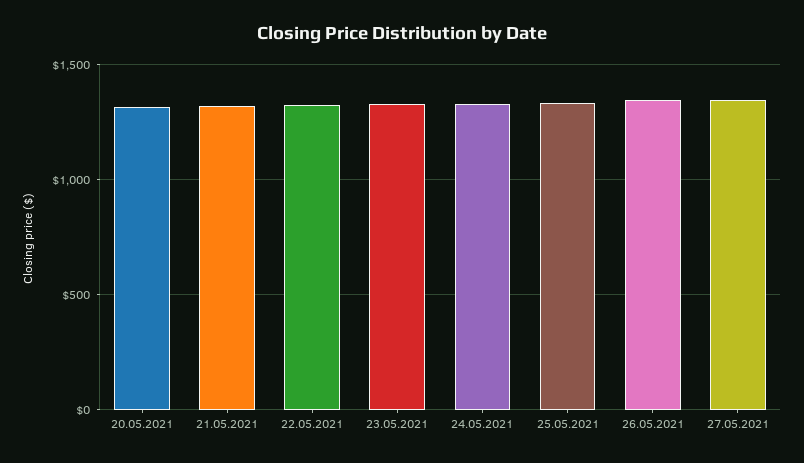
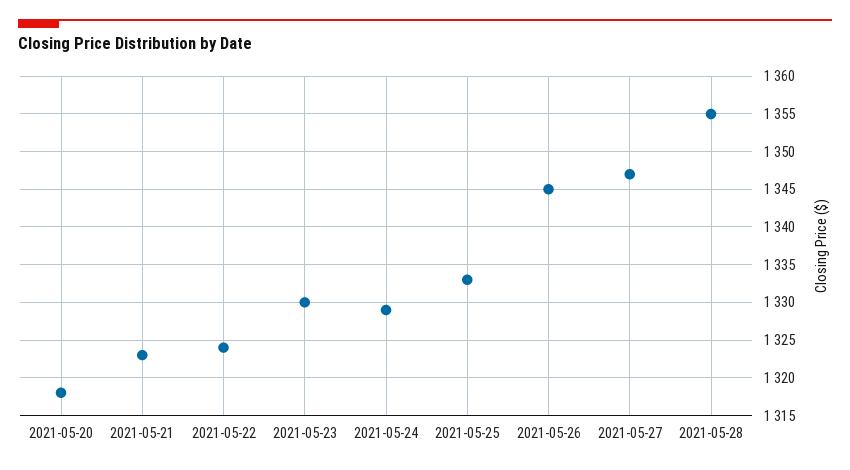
2021-05-28: none -> 1355

